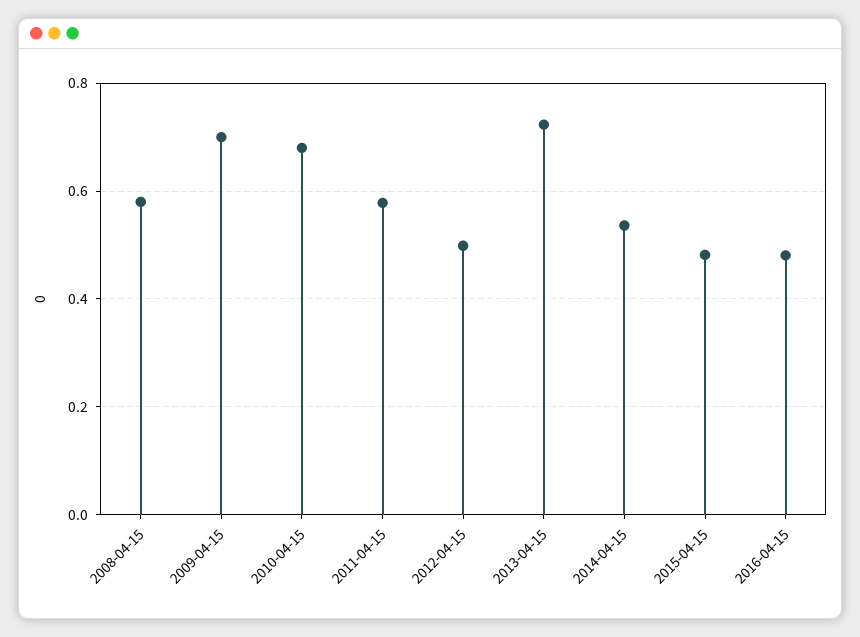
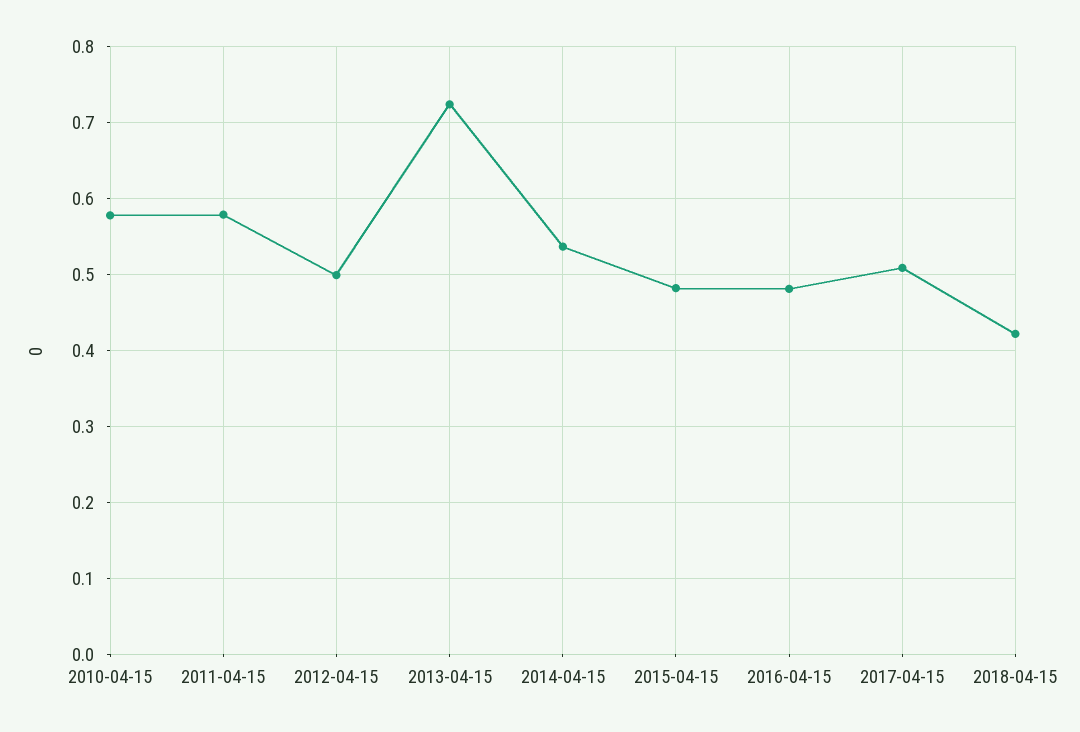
2008-04-15: 0.58 -> none
2009-04-15: 0.7 -> none
2010-04-15: 0.68 -> 0.58
2017-04-15: none -> 0.51
2018-04-15: none -> 0.42

